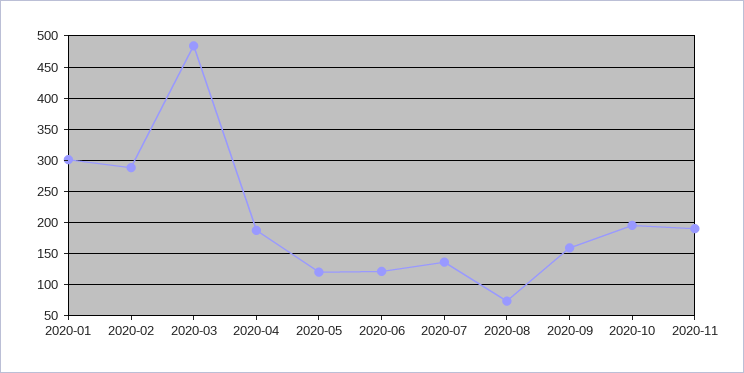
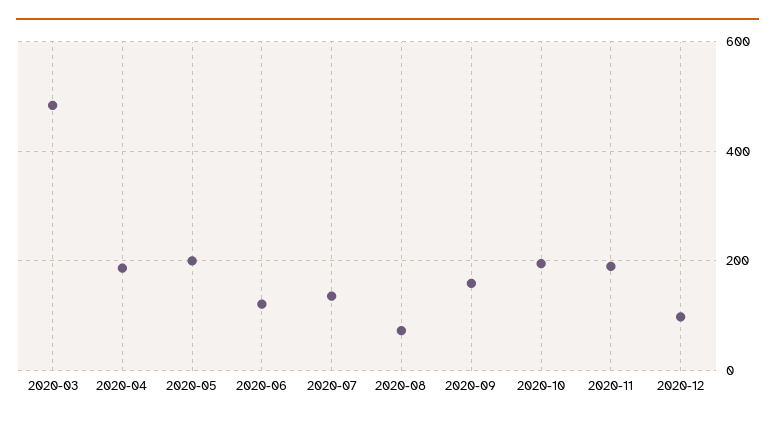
2020-01: 300 -> none
2020-02: 290 -> none
2020-05: 120 -> 200
2020-12: none -> 100

